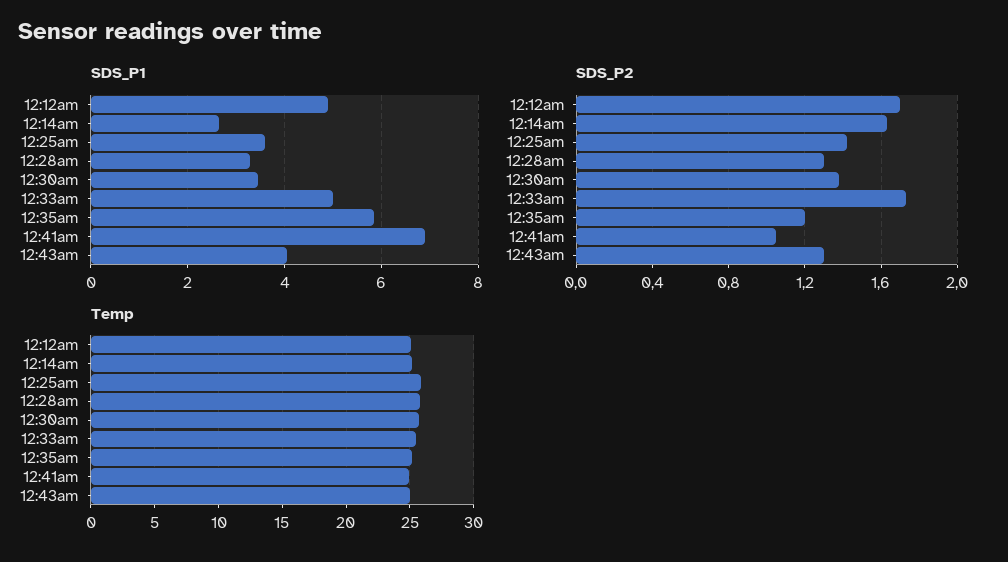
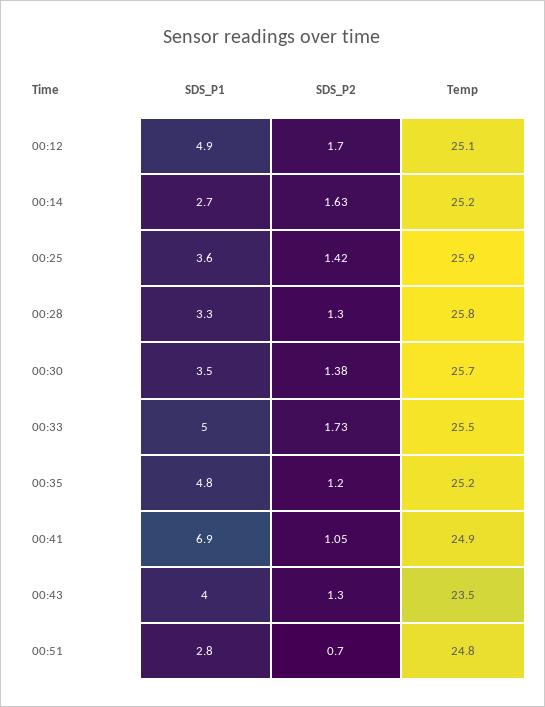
SDS_P1, 12:35am: 5.8 -> 4.8
Temp, 12:43am: 25 -> 23.5
SDS_P1, 00:51: none -> 2.8
SDS_P2, 00:51: none -> 0.7
Temp, 00:51: none -> 24.8

